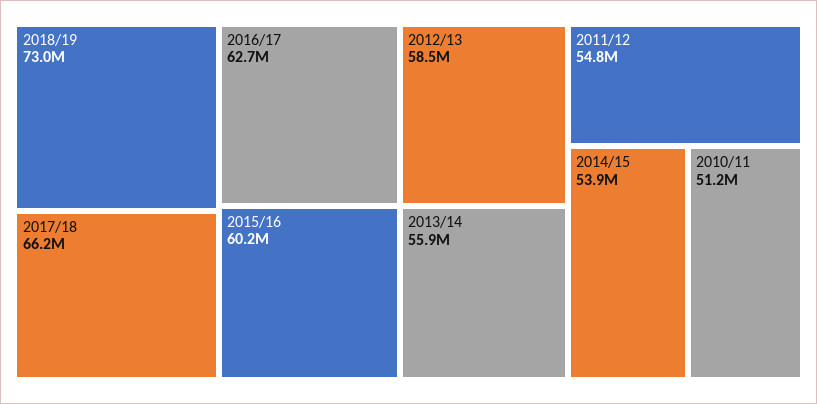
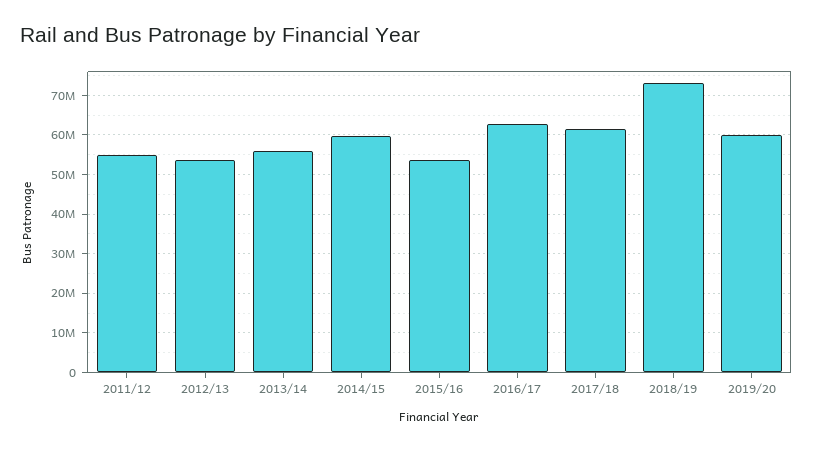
2017/18: 66200000 -> 62000000
2015/16: 60200000 -> 54000000
2012/13: 58500000 -> 54000000
2014/15: 53900000 -> 60000000
2010/11: 51200000 -> none
2019/20: none -> 60000000

